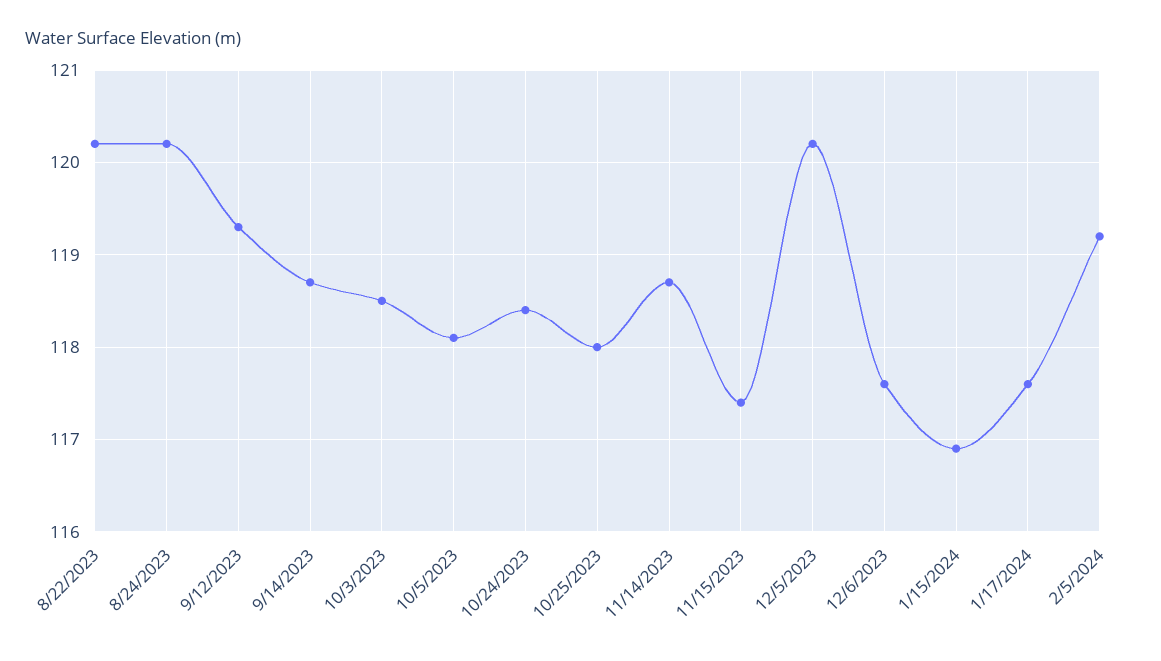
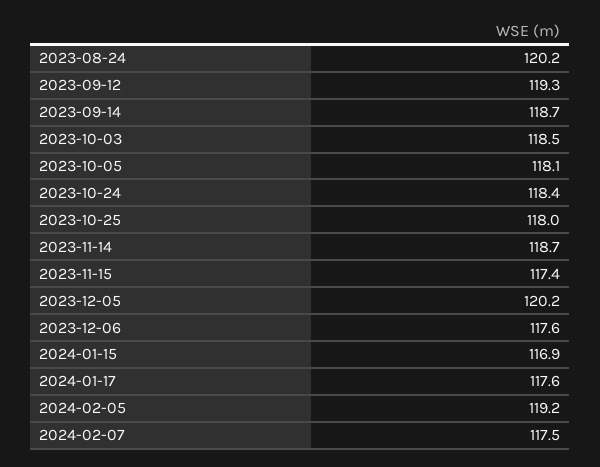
8/22/2023: 120.2 -> none
2024-02-07: none -> 117.5

